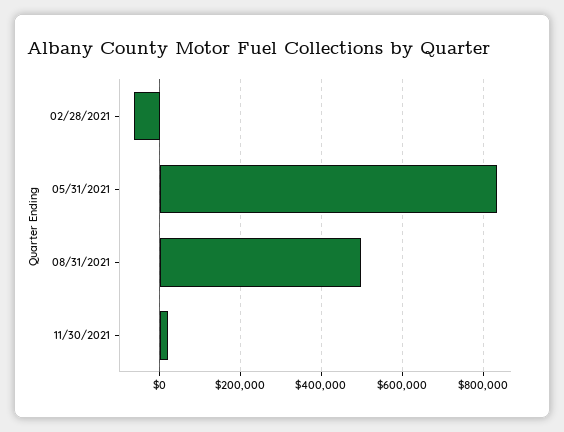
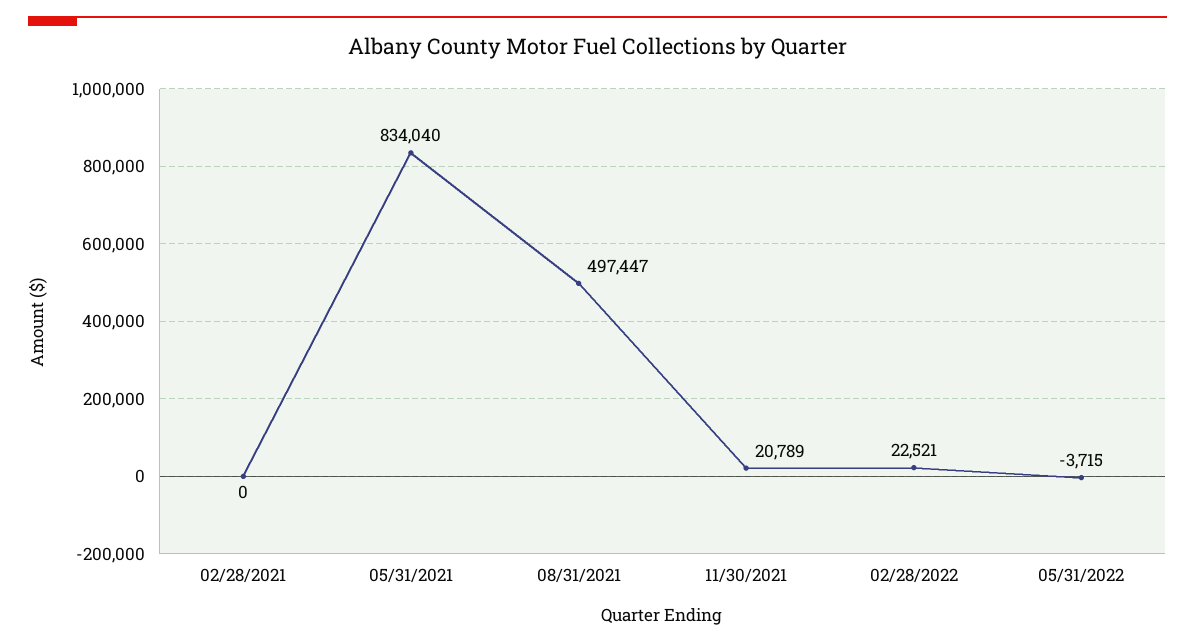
02/28/2021: -60000 -> 0
02/28/2022: none -> 22521
05/31/2022: none -> -3715

